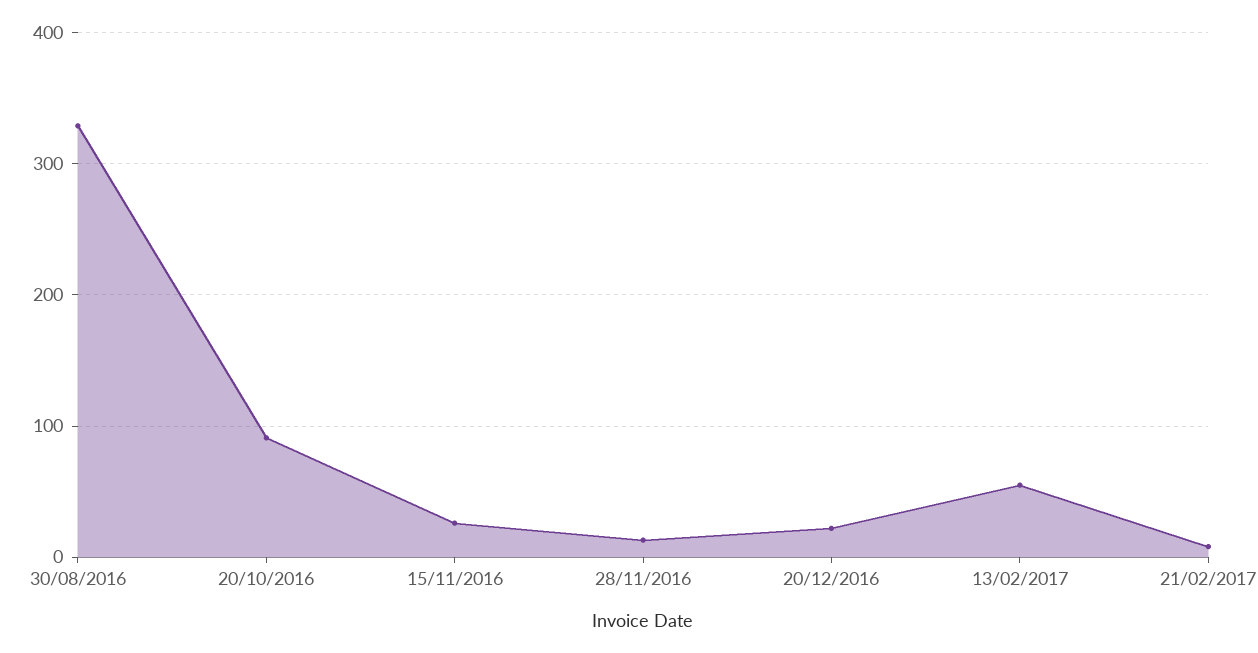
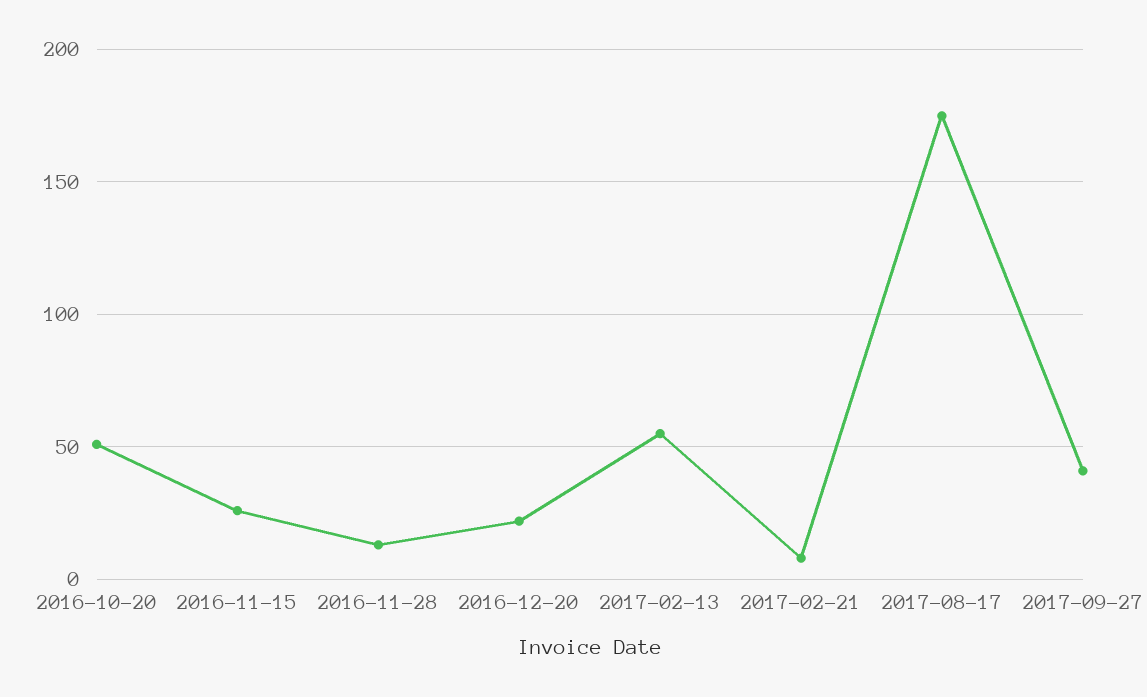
30/08/2016: 330 -> none
20/10/2016: 90 -> 50
2017-08-17: none -> 175
2017-09-27: none -> 40

